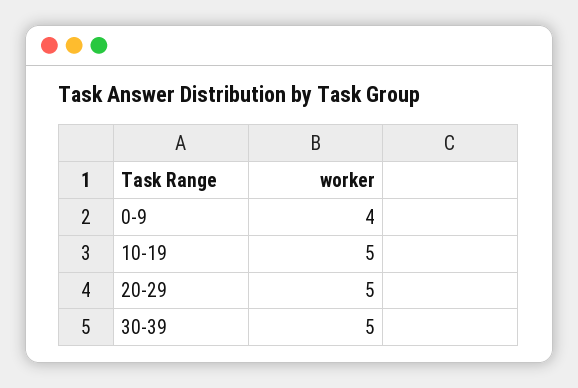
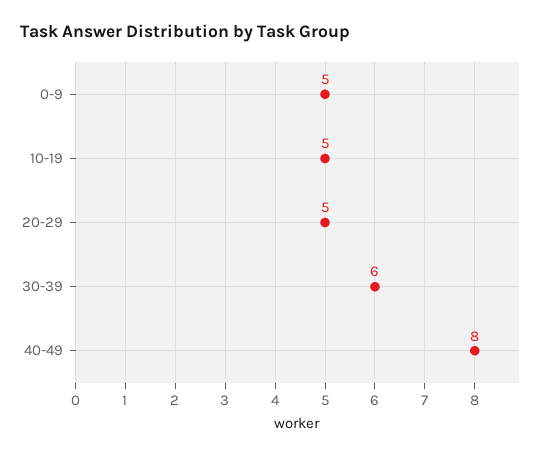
0-9: 4 -> 5
30-39: 5 -> 6
40-49: none -> 8

